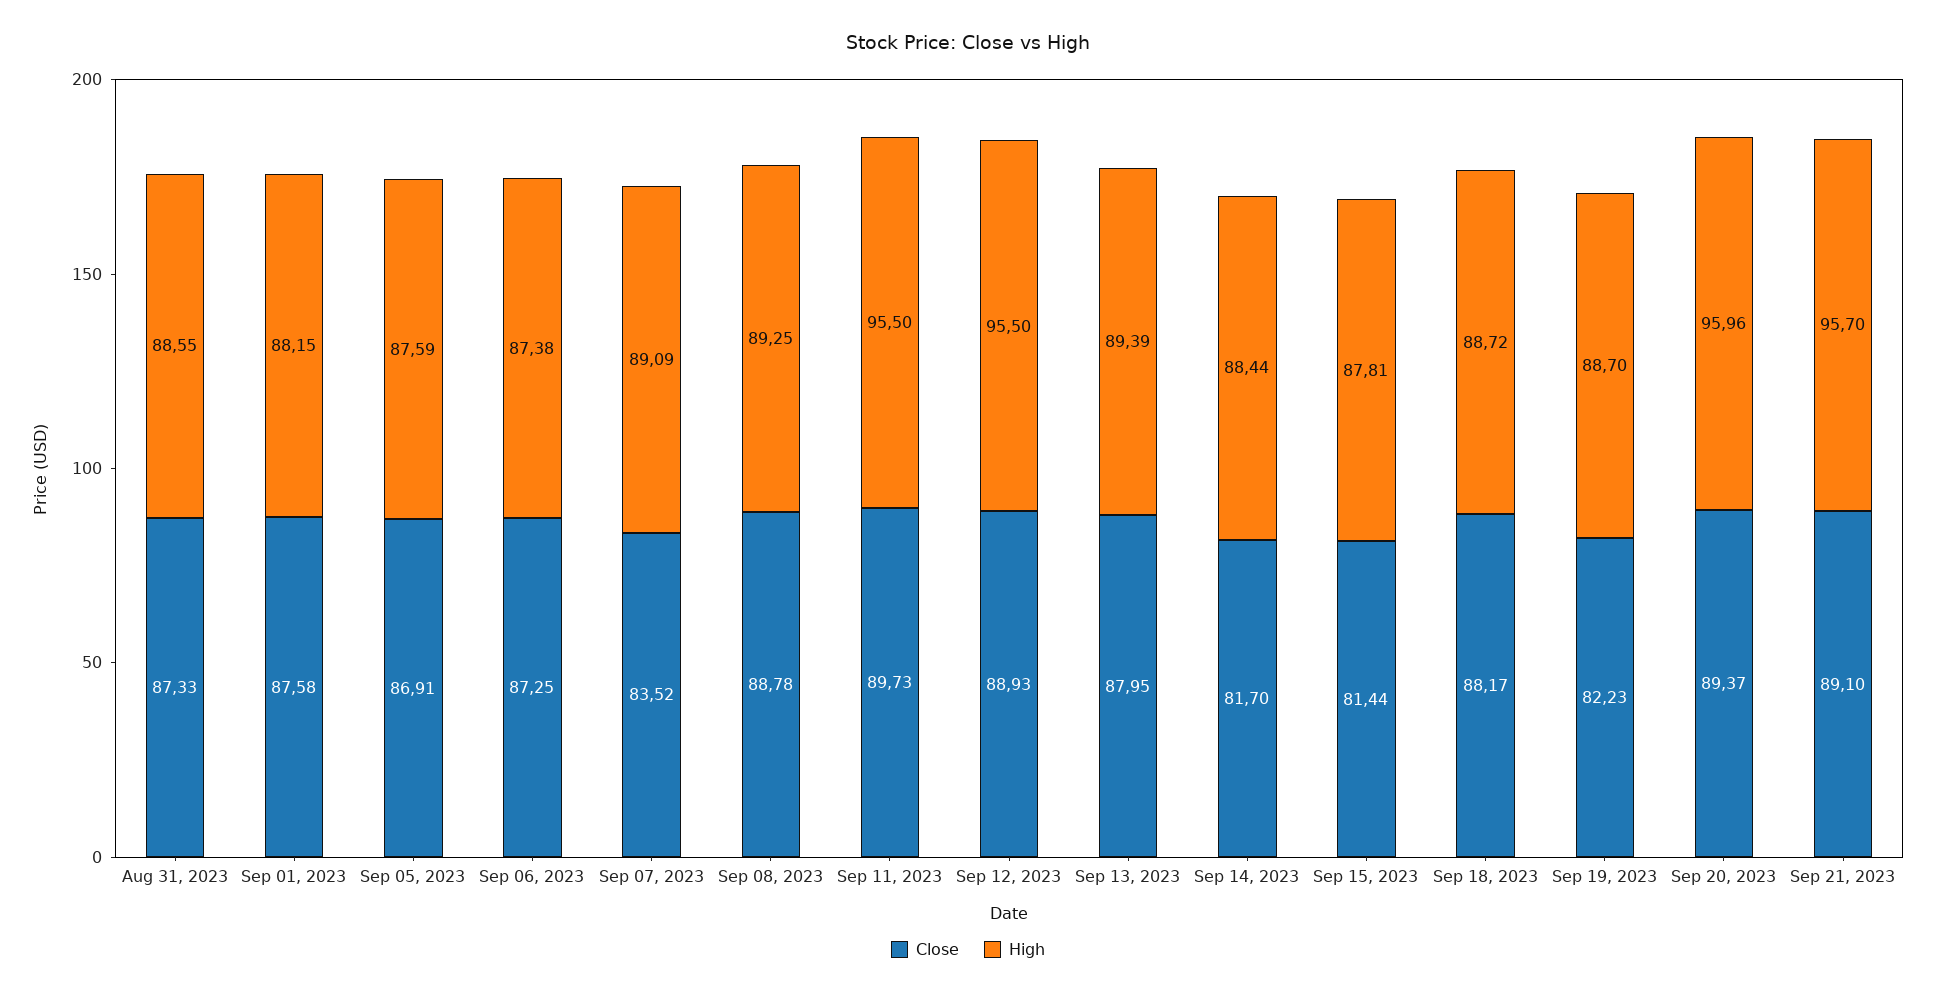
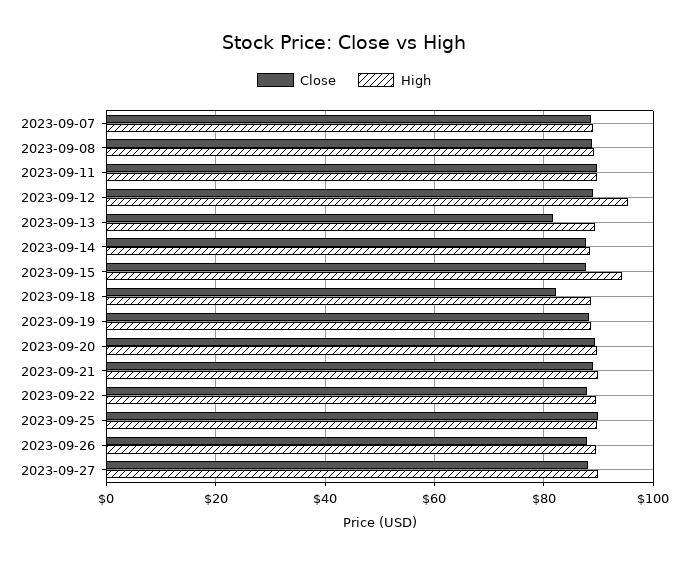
Close, Aug 31, 2023: 87.33 -> none
High, Aug 31, 2023: 88.55 -> none
Close, Sep 01, 2023: 87.58 -> none
High, Sep 01, 2023: 88.15 -> none
Close, Sep 05, 2023: 86.91 -> none
High, Sep 05, 2023: 87.59 -> none
Close, Sep 06, 2023: 87.25 -> none
High, Sep 06, 2023: 87.38 -> none
Close, Sep 07, 2023: 83.52 -> 88
High, Sep 11, 2023: 95.5 -> 90
Close, Sep 13, 2023: 87.95 -> 82
Close, Sep 14, 2023: 81.7 -> 88
Close, Sep 15, 2023: 81.44 -> 88
High, Sep 15, 2023: 87.81 -> 94
Close, Sep 18, 2023: 88.17 -> 82
Close, Sep 19, 2023: 82.23 -> 88
High, Sep 20, 2023: 95.96 -> 90
High, Sep 21, 2023: 95.7 -> 90
Close, 2023-09-22: none -> 88
High, 2023-09-22: none -> 90
Close, 2023-09-25: none -> 90
High, 2023-09-25: none -> 90
Close, 2023-09-26: none -> 88
High, 2023-09-26: none -> 90
Close, 2023-09-27: none -> 88
High, 2023-09-27: none -> 90

